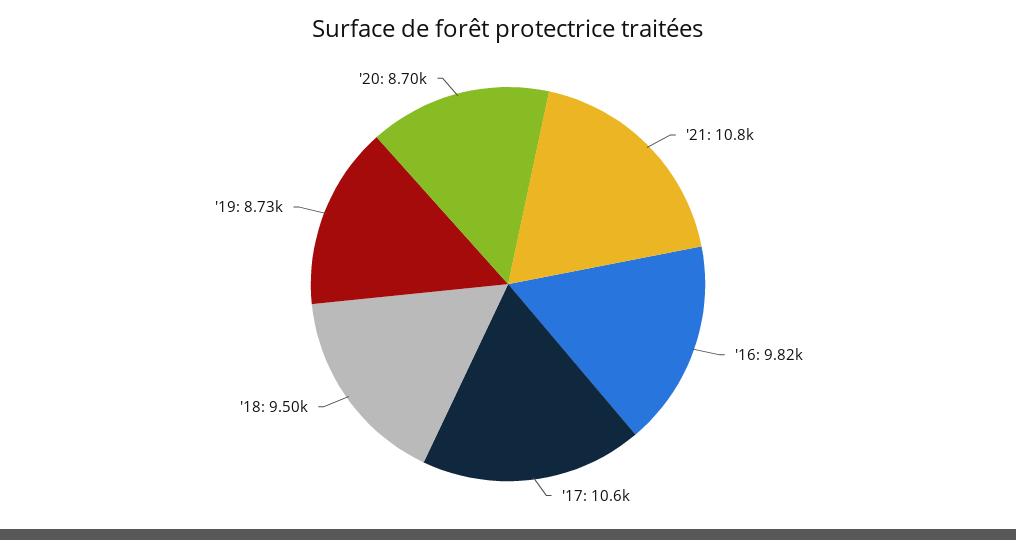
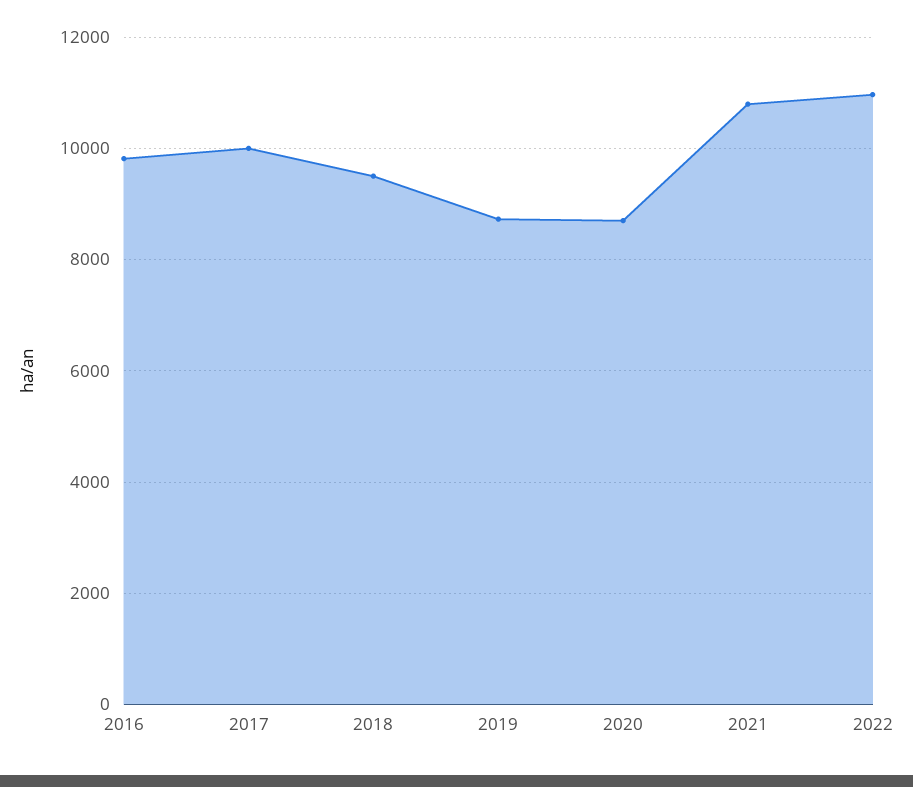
'17: 10600 -> 10000
2022: none -> 11000

